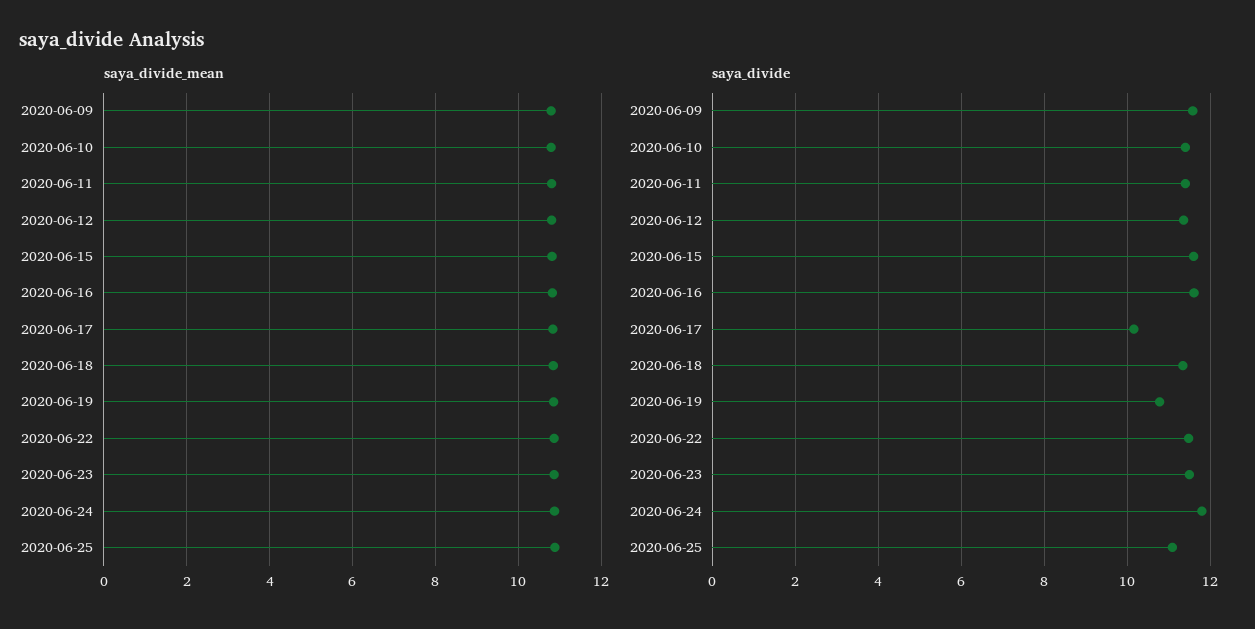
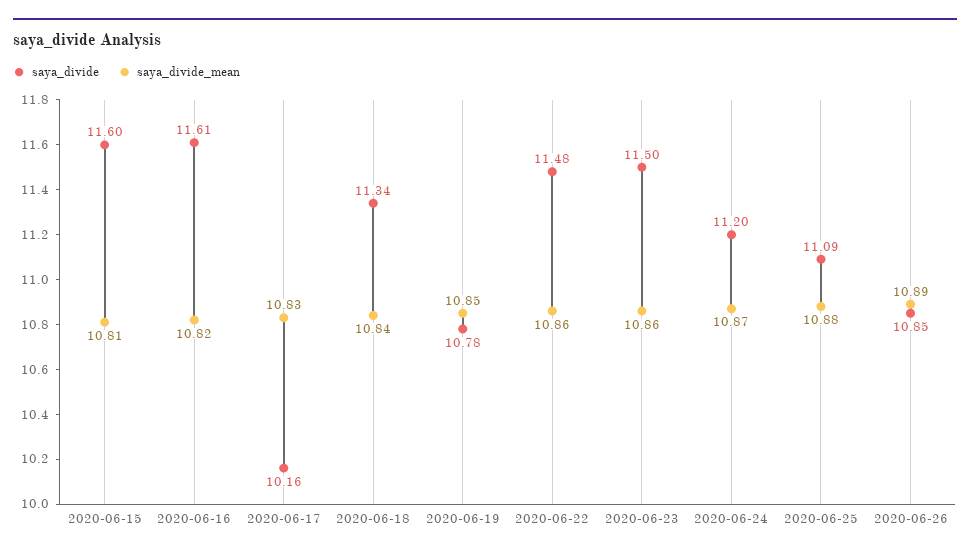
saya_divide_mean, 2020-06-09: 10.8 -> none
saya_divide_mean, 2020-06-10: 10.8 -> none
saya_divide_mean, 2020-06-11: 10.8 -> none
saya_divide_mean, 2020-06-12: 10.8 -> none
saya_divide, 2020-06-09: 11.6 -> none
saya_divide, 2020-06-10: 11.4 -> none
saya_divide, 2020-06-11: 11.4 -> none
saya_divide, 2020-06-12: 11.4 -> none
saya_divide, 2020-06-24: 11.8 -> 11.2
saya_divide, 2020-06-26: none -> 10.85
saya_divide_mean, 2020-06-26: none -> 10.89

